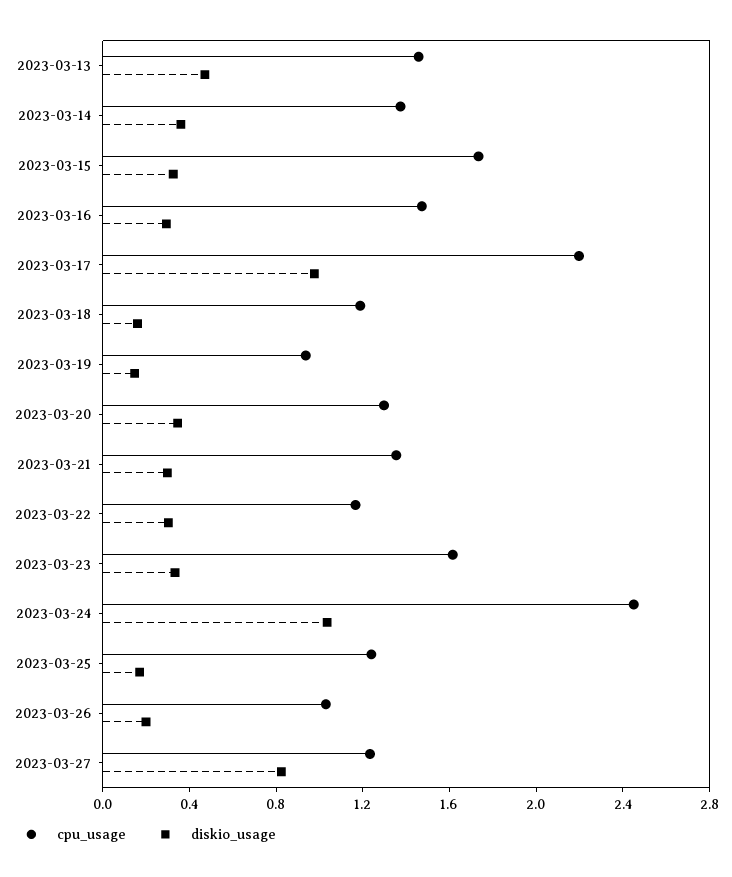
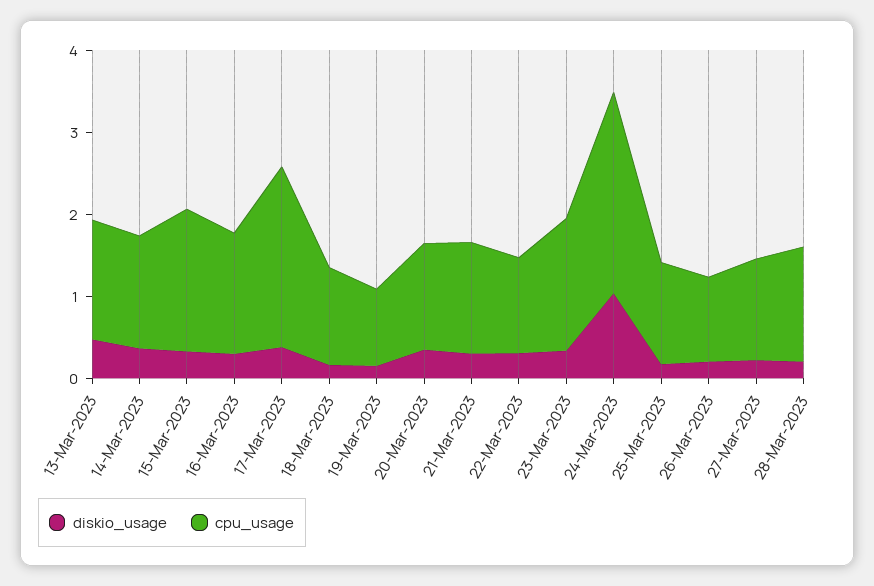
diskio_usage, 2023-03-17: 1 -> 0.4
diskio_usage, 2023-03-27: 0.8 -> 0.2
diskio_usage, 28-Mar-2023: none -> 0.2
cpu_usage, 28-Mar-2023: none -> 1.4

